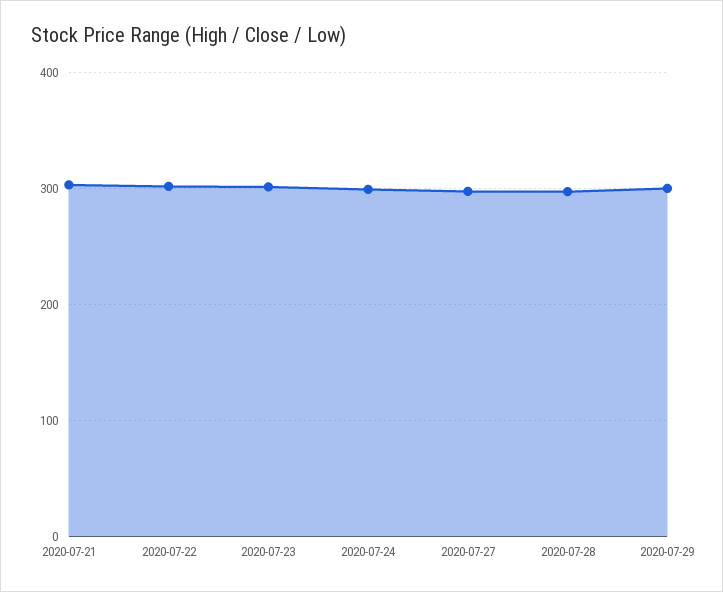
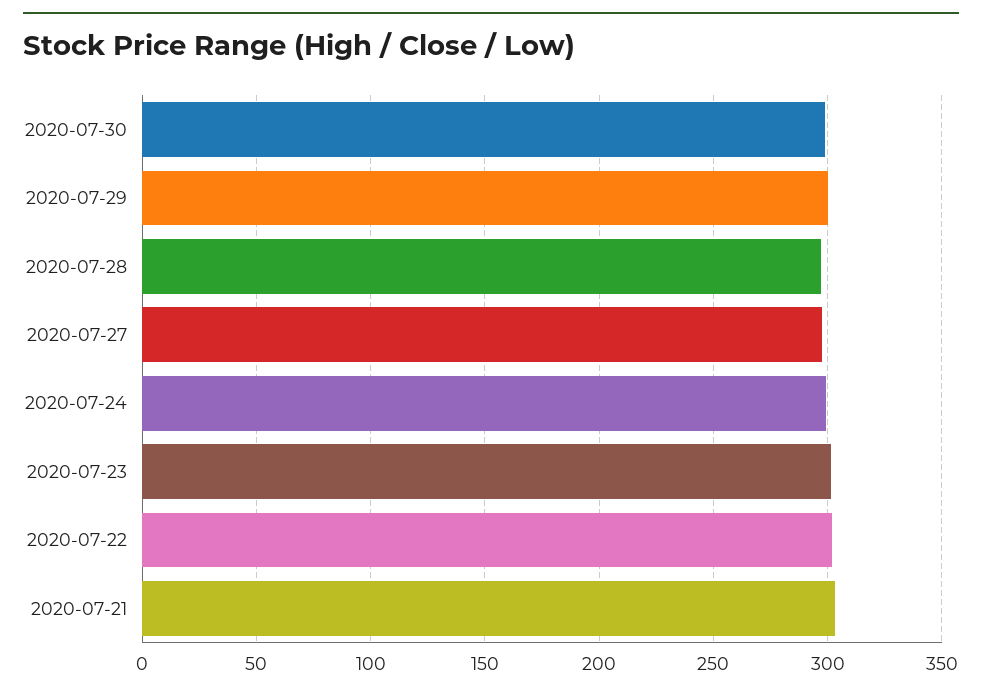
2020-07-30: none -> 300

